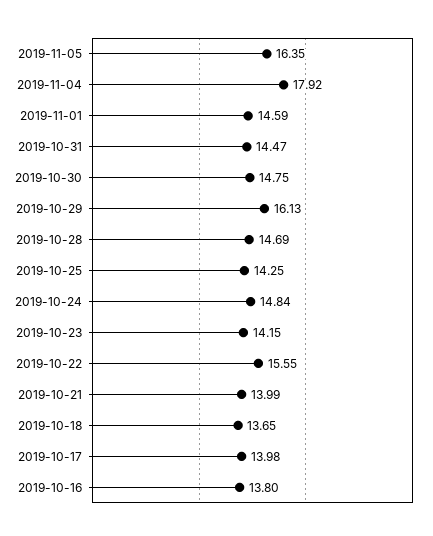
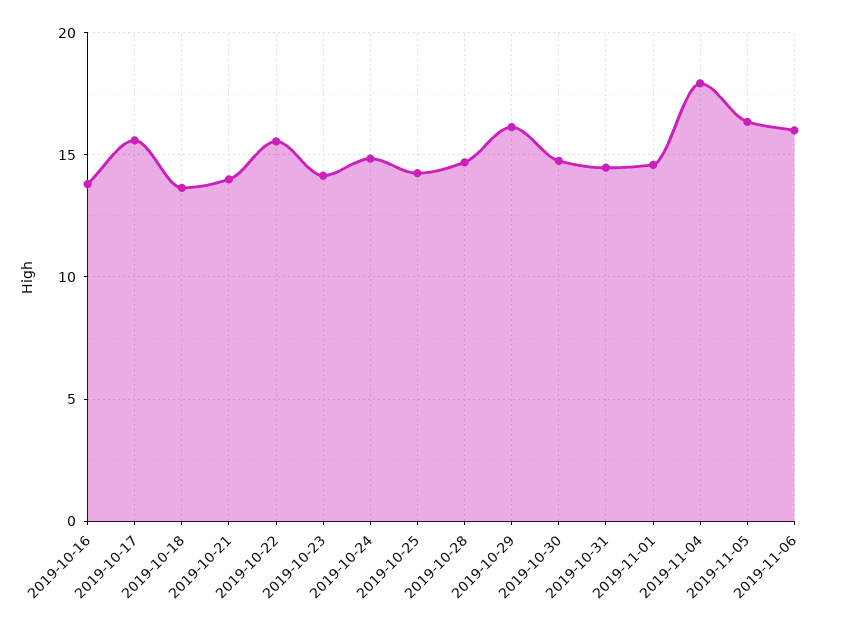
2019-10-17: 13.98 -> 15.5
2019-11-06: none -> 16

